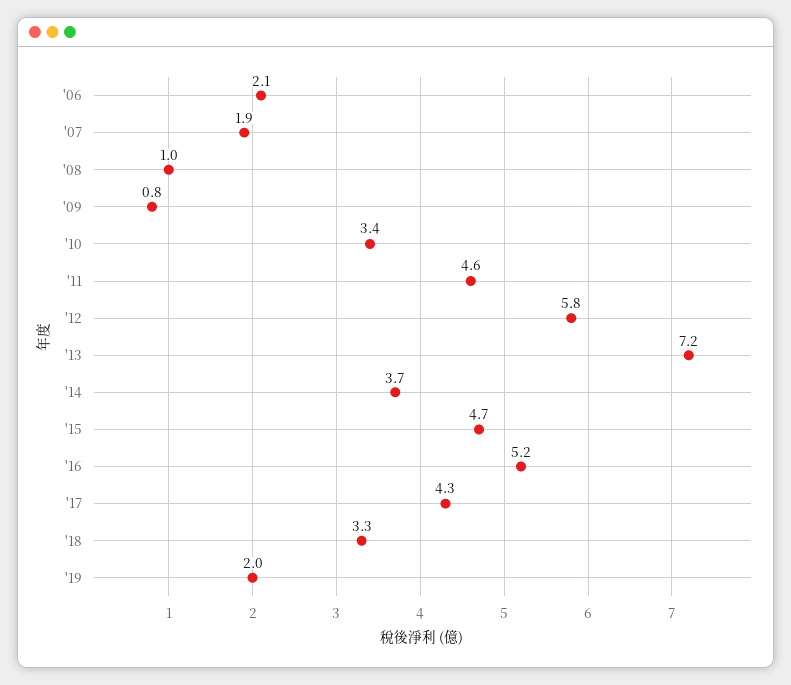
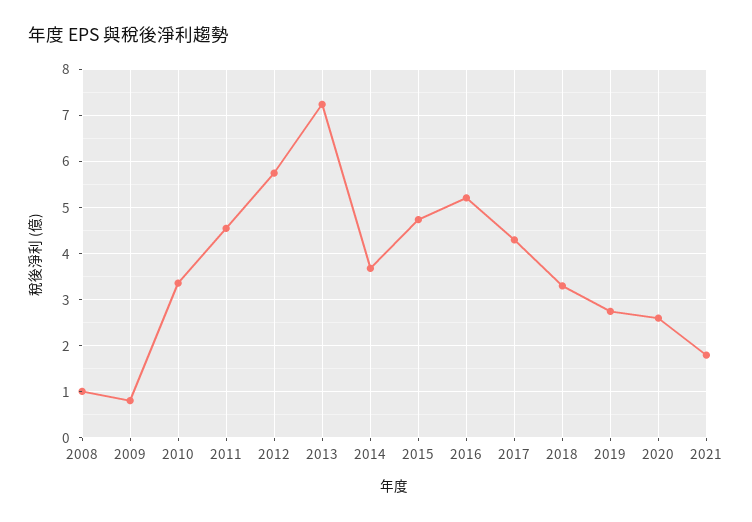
'06: 2.1 -> none
'07: 1.9 -> none
'19: 2 -> 2.8
2020: none -> 2.6
2021: none -> 1.8

